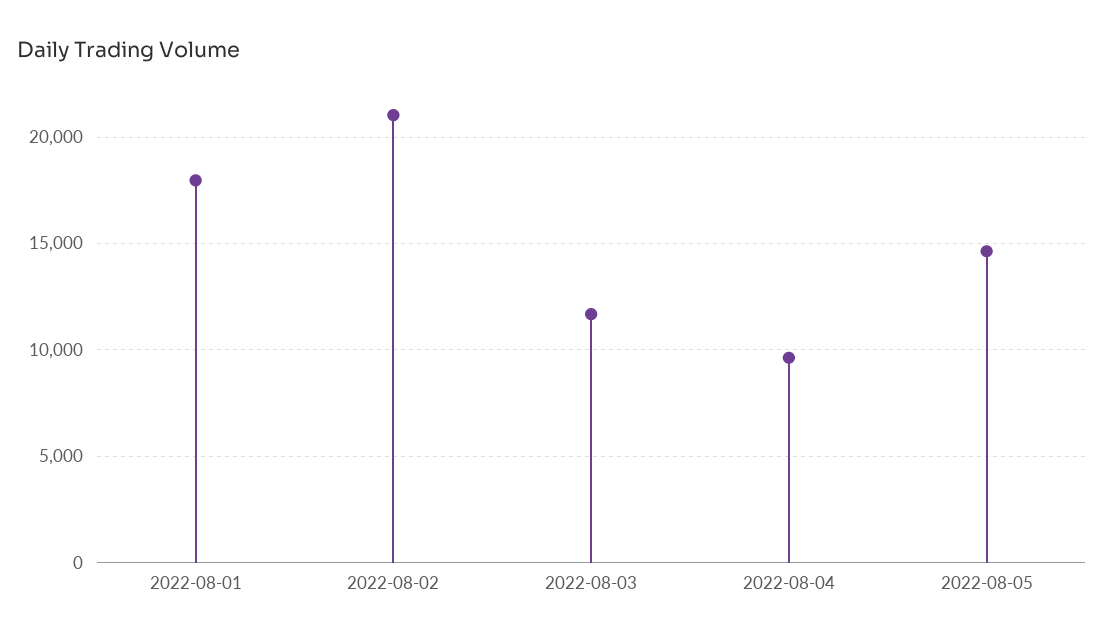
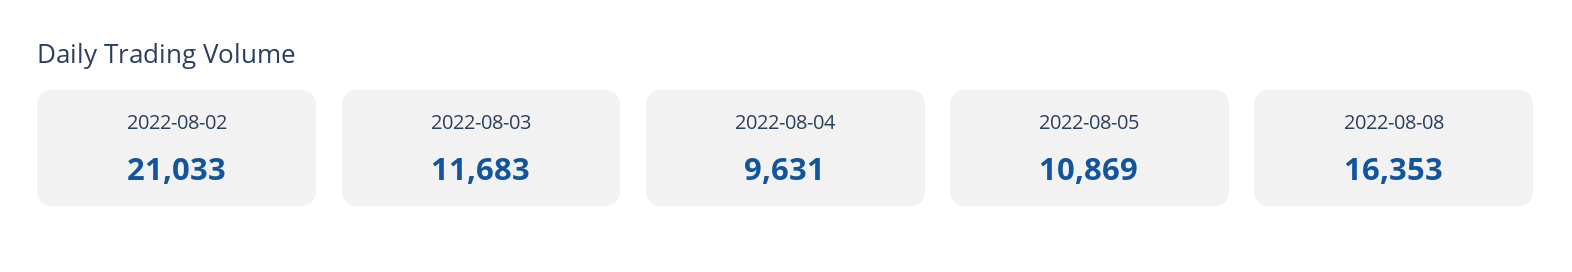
2022-08-01: 18000 -> none
2022-08-05: 14500 -> 10869
2022-08-08: none -> 16353

